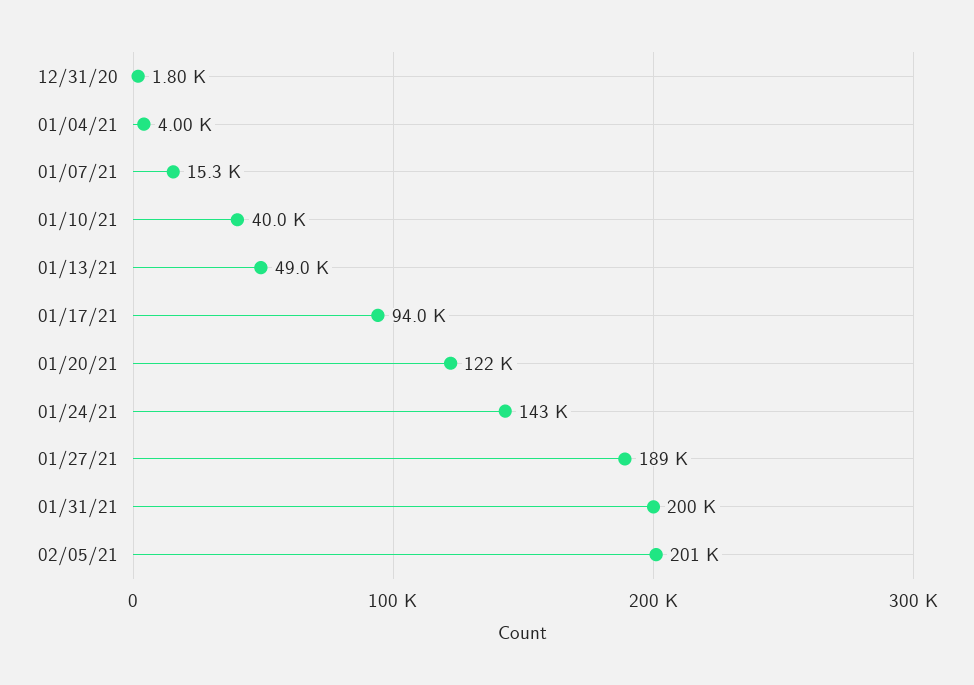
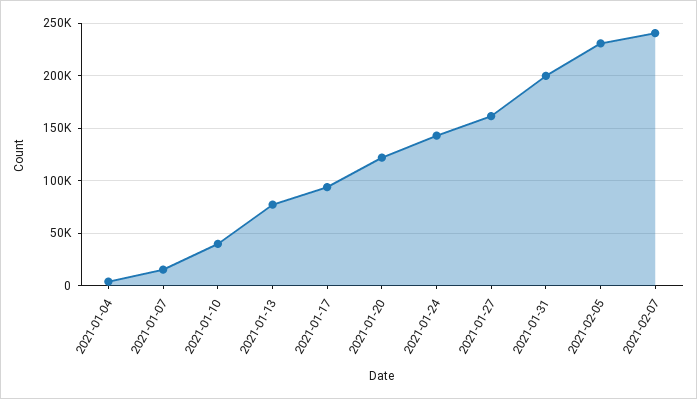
12/31/20: 1800 -> none
01/13/21: 49000 -> 80000
01/27/21: 189000 -> 160000
02/05/21: 201000 -> 230000
2021-02-07: none -> 240000

